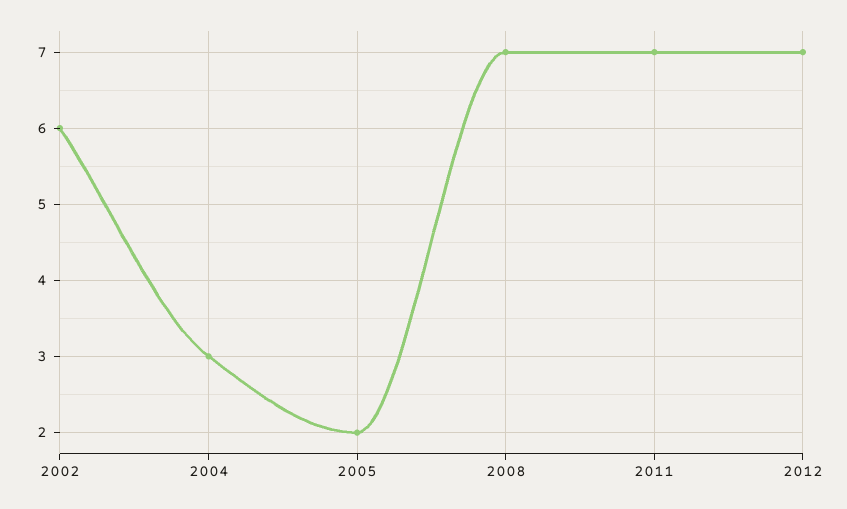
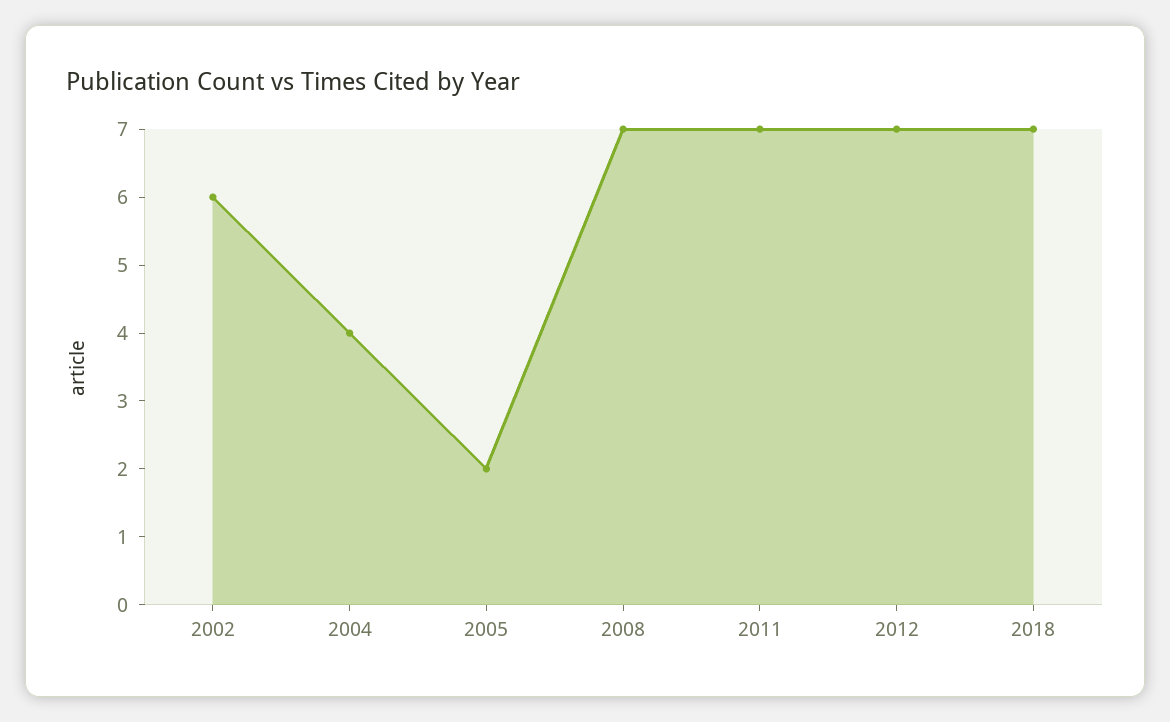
2004: 3 -> 4
2018: none -> 7

